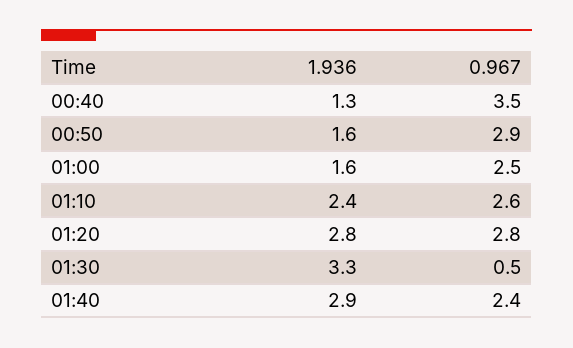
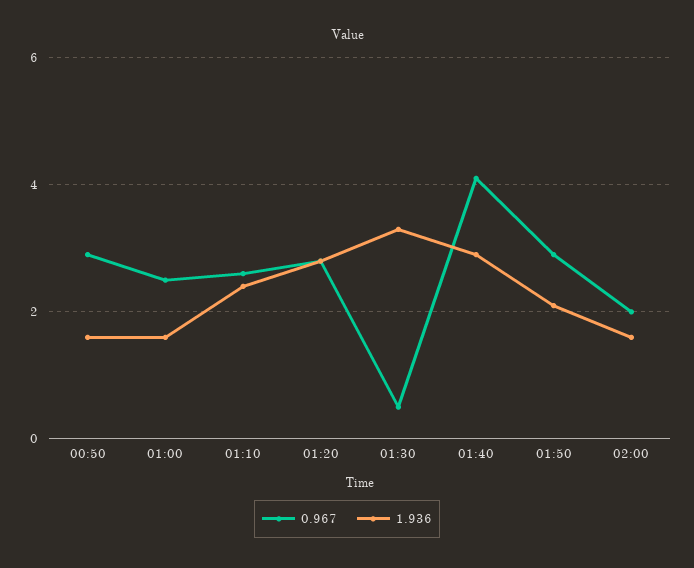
1.936, 00:40: 1.3 -> none
0.967, 00:40: 3.5 -> none
0.967, 01:40: 2.4 -> 4
0.967, 01:50: none -> 3
1.936, 01:50: none -> 2
0.967, 02:00: none -> 2
1.936, 02:00: none -> 1.5

